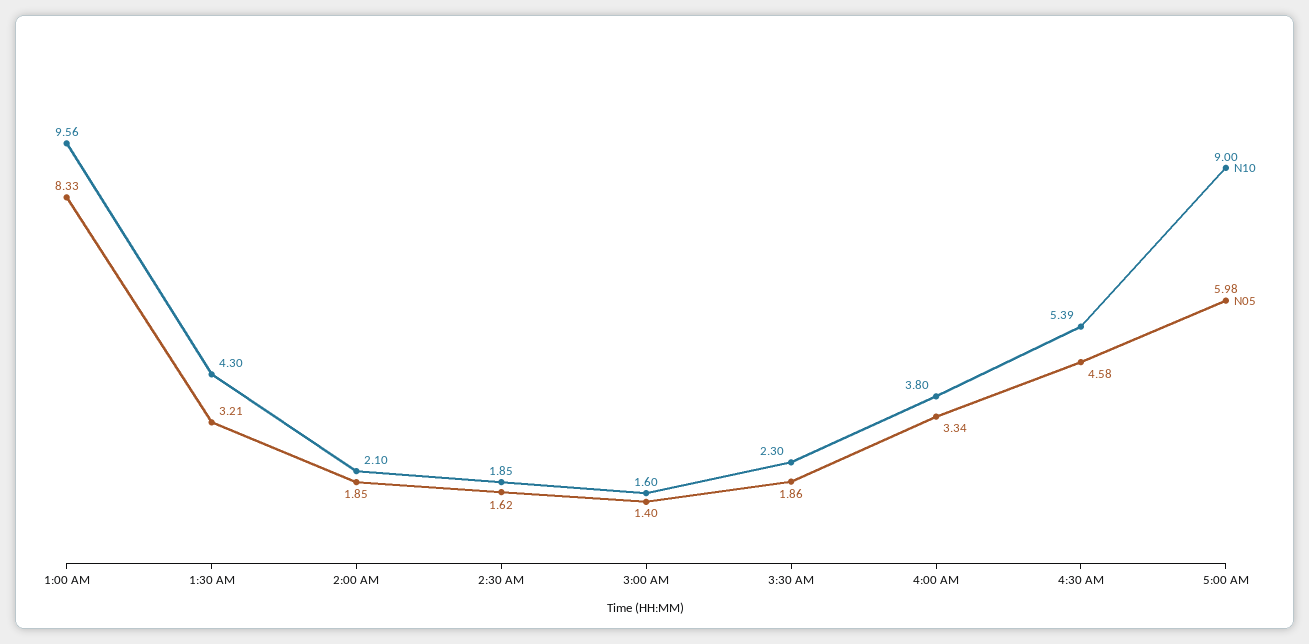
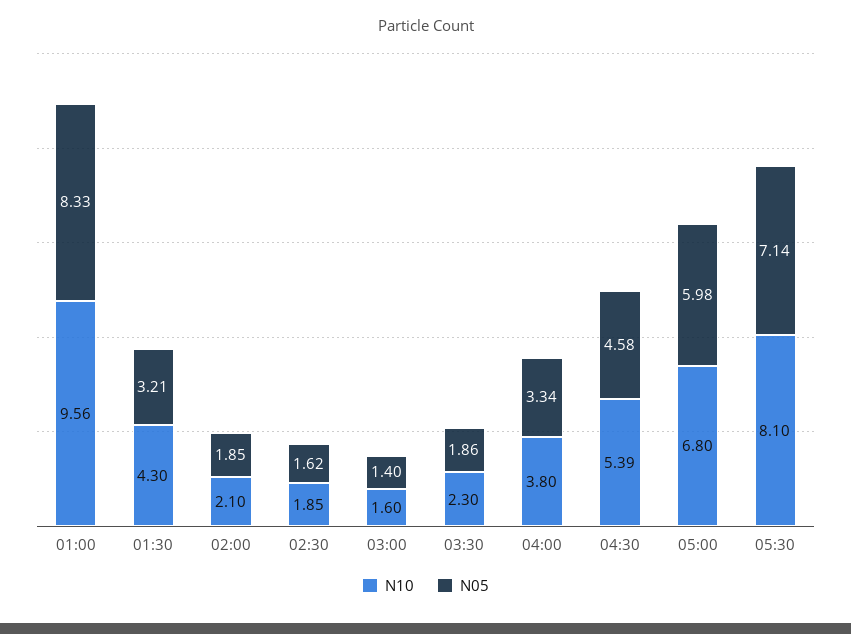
N10, 5:00 AM: 9 -> 6.8
N10, 05:30: none -> 8.1
N05, 05:30: none -> 7.14

